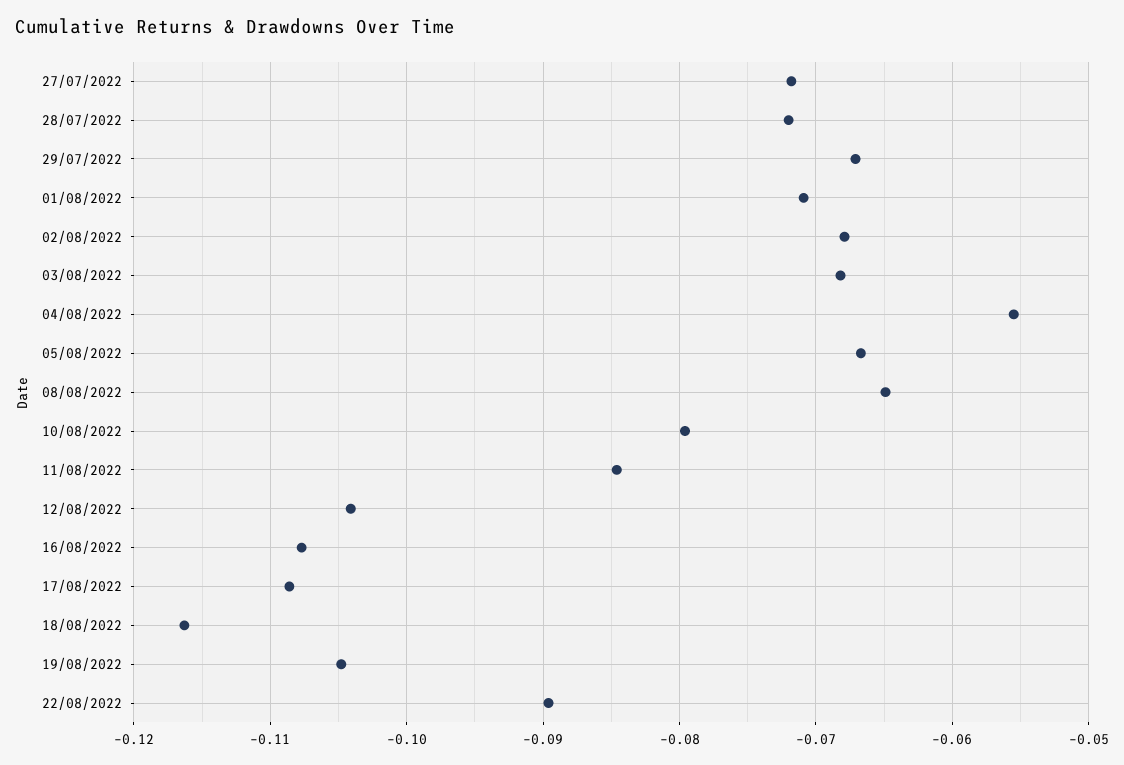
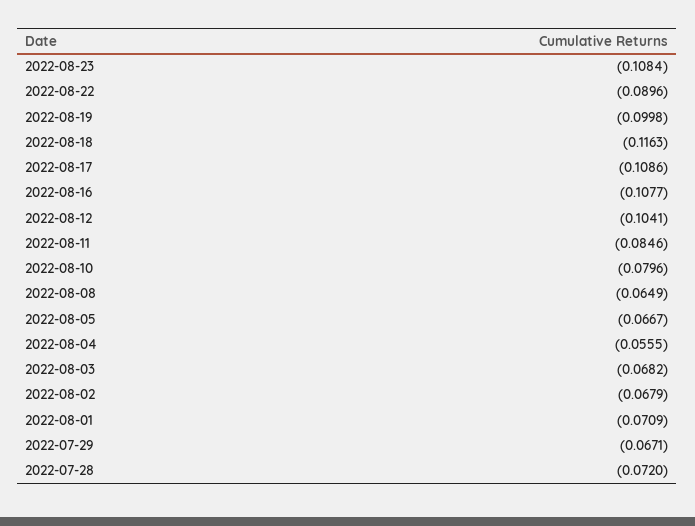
27/07/2022: -0.072 -> none
19/08/2022: -0.105 -> -0.0998
2022-08-23: none -> -0.1084

